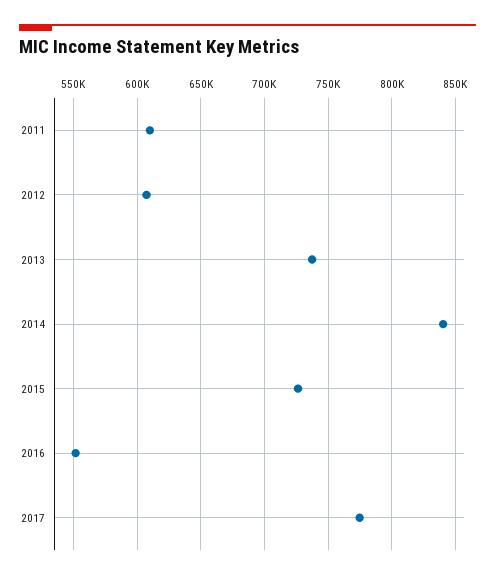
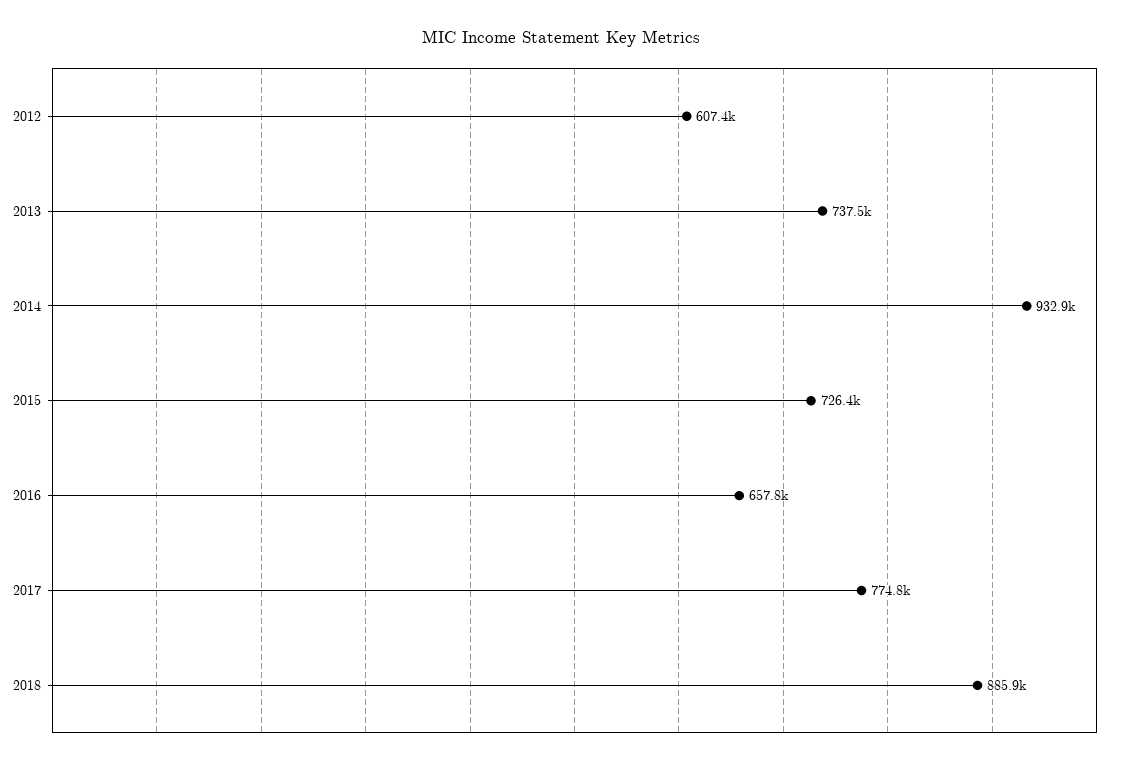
2011: 610000 -> none
2014: 840000 -> 932900
2016: 550000 -> 657800
2018: none -> 885900

